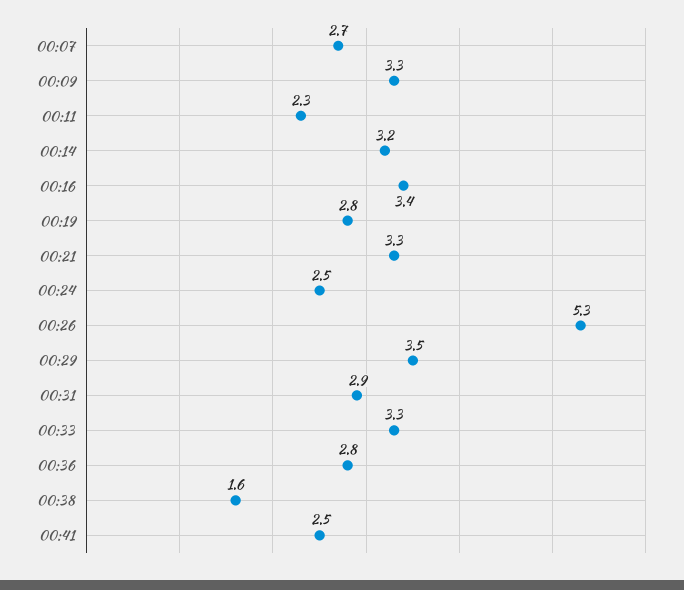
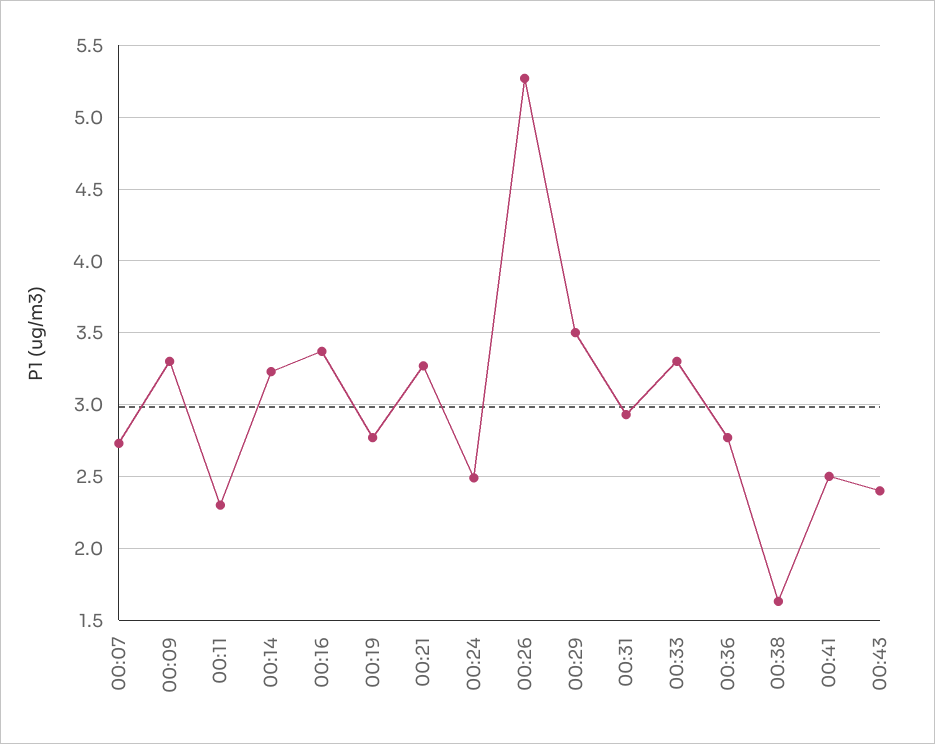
00:43: none -> 2.4

